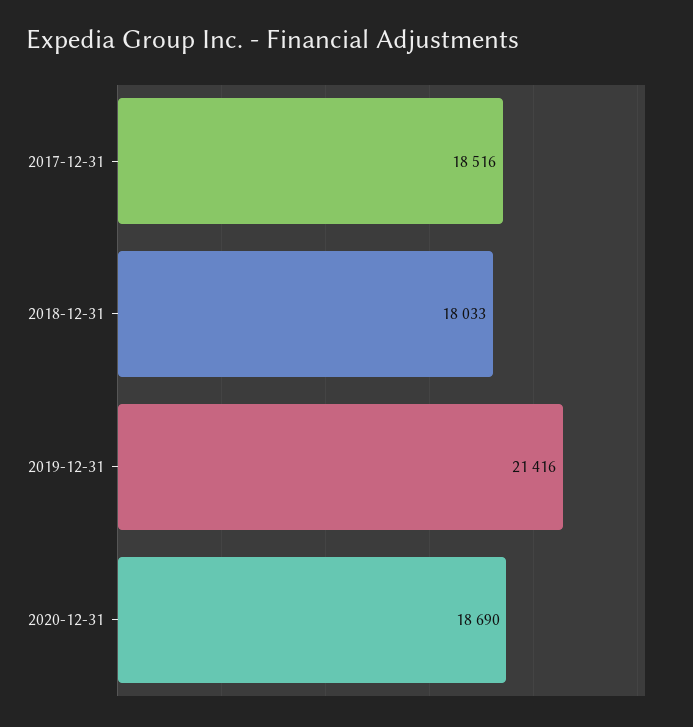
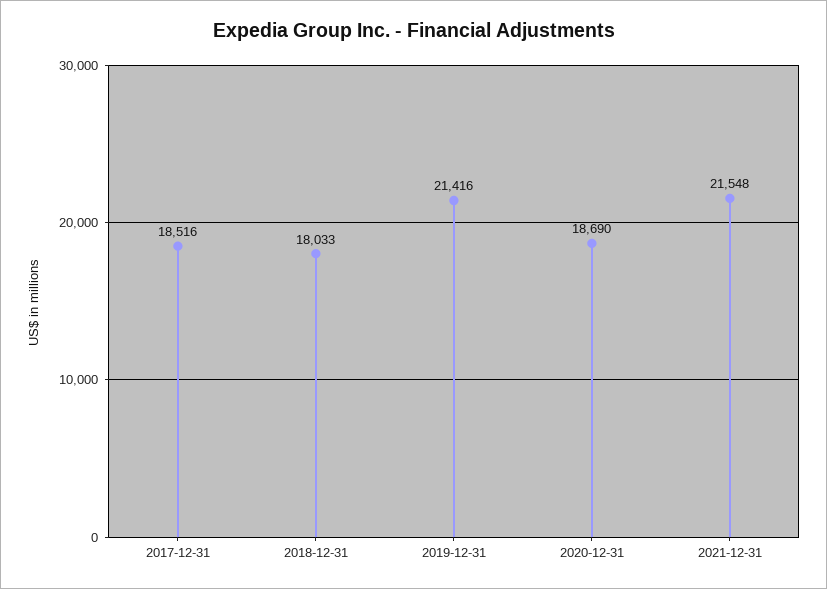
2021-12-31: none -> 21548

